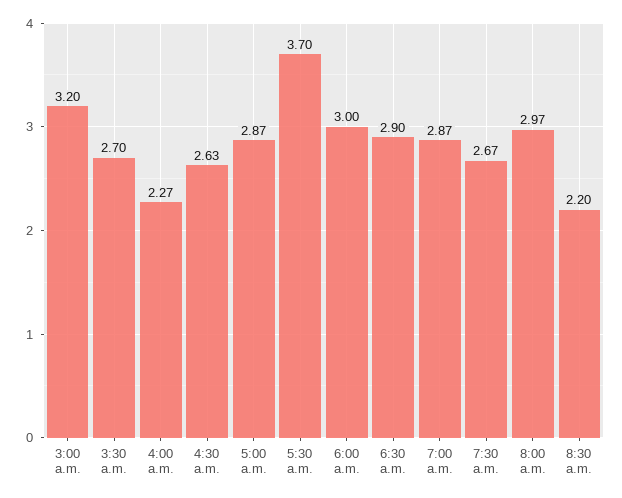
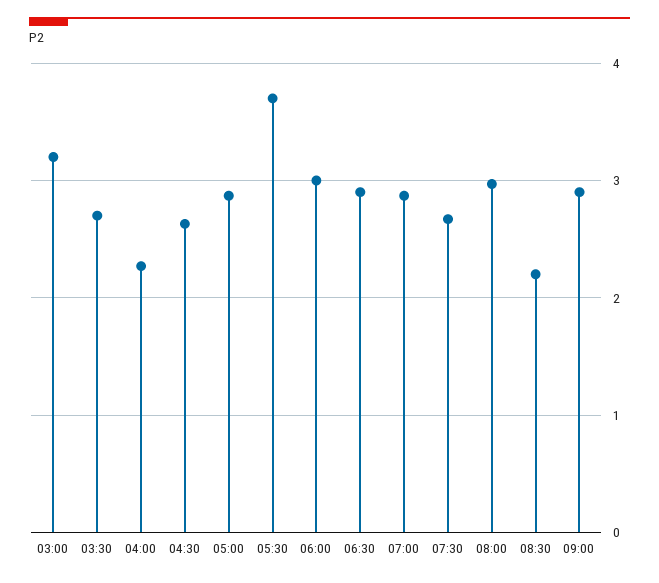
09:00: none -> 2.9

